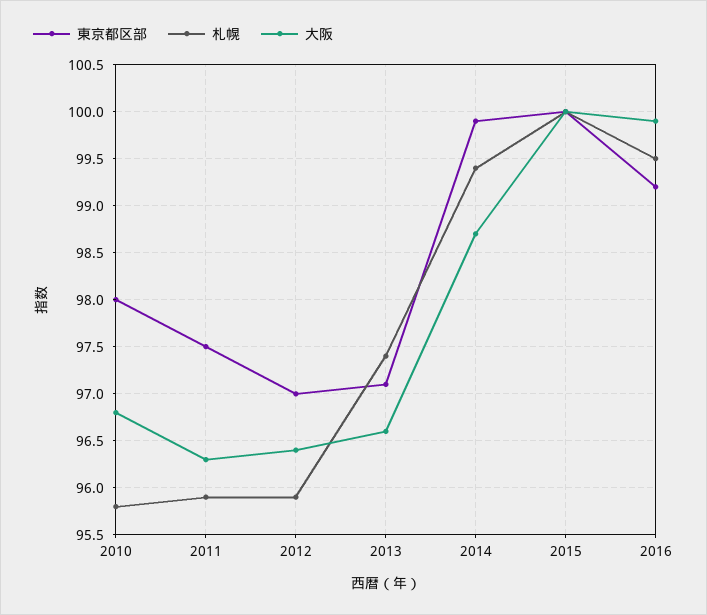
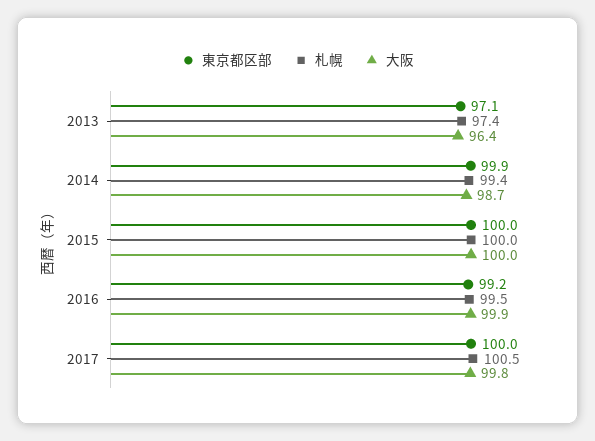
東京都区部, 2010: 98 -> none
札幌, 2010: 95.8 -> none
大阪, 2010: 96.8 -> none
東京都区部, 2011: 97.5 -> none
札幌, 2011: 95.9 -> none
大阪, 2011: 96.3 -> none
東京都区部, 2012: 97 -> none
札幌, 2012: 95.9 -> none
大阪, 2012: 96.4 -> none
大阪, 2013: 96.6 -> 96.4
東京都区部, 2017: none -> 100
札幌, 2017: none -> 100.5
大阪, 2017: none -> 99.8

